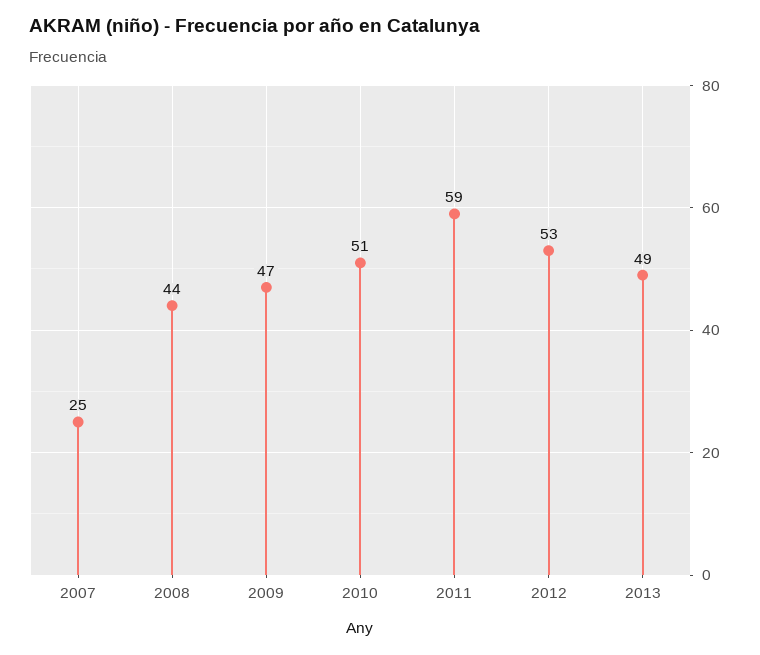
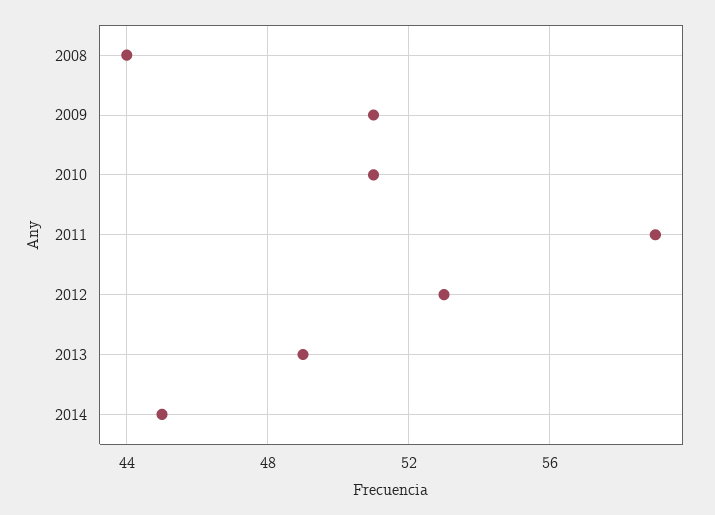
2007: 25 -> none
2009: 47 -> 51
2014: none -> 45

